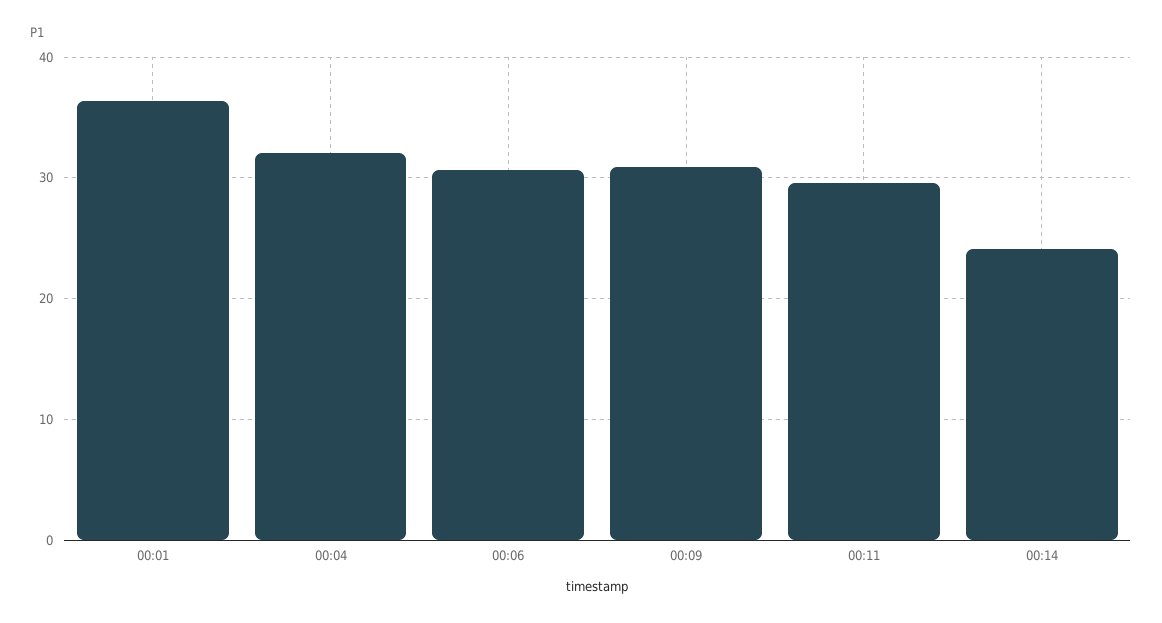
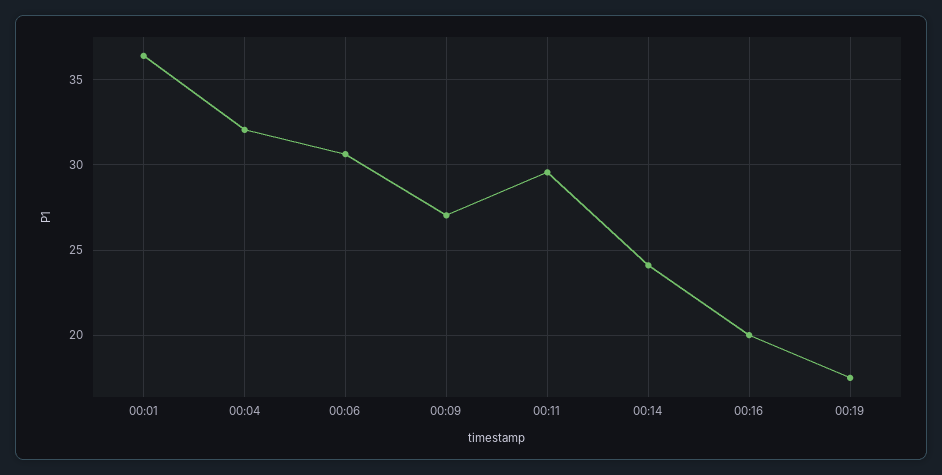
00:09: 31 -> 27
00:16: none -> 20
00:19: none -> 17.5

